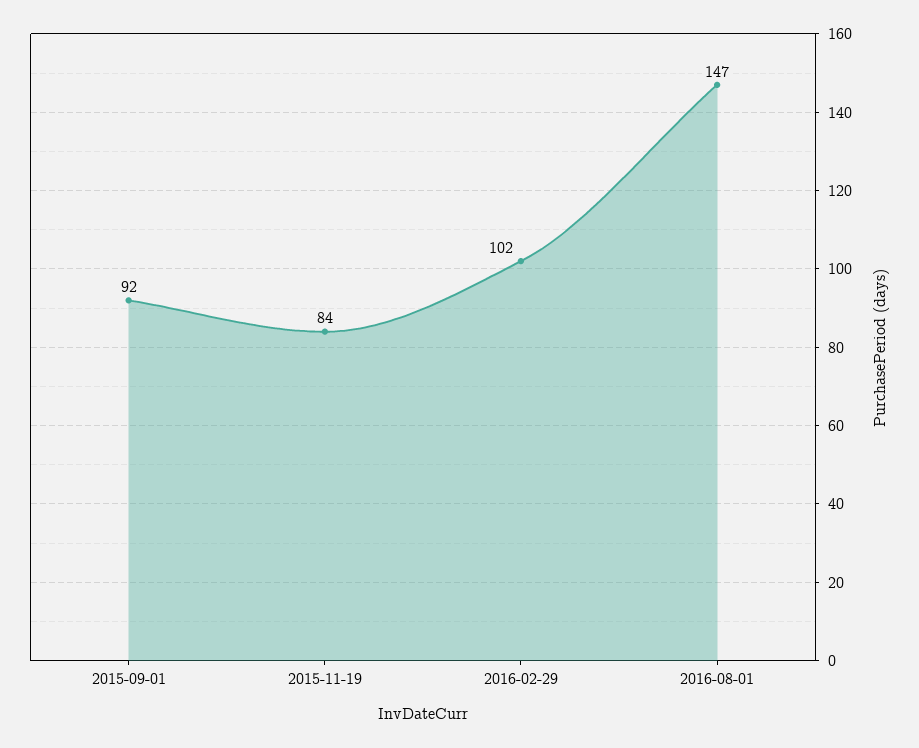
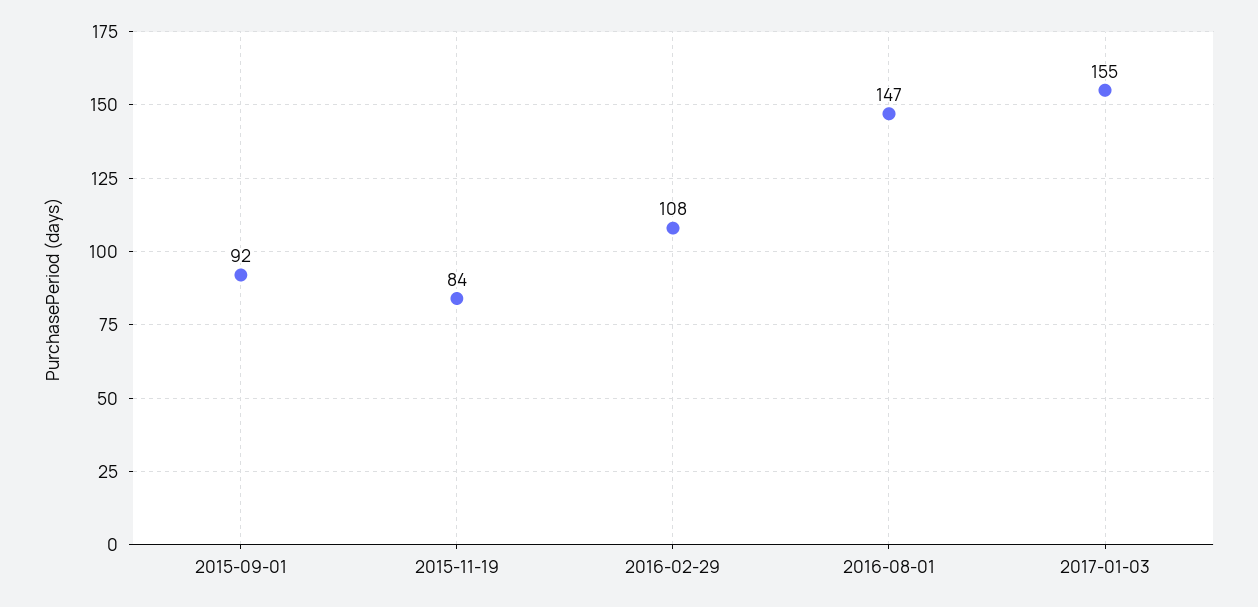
2016-02-29: 102 -> 108
2017-01-03: none -> 155

